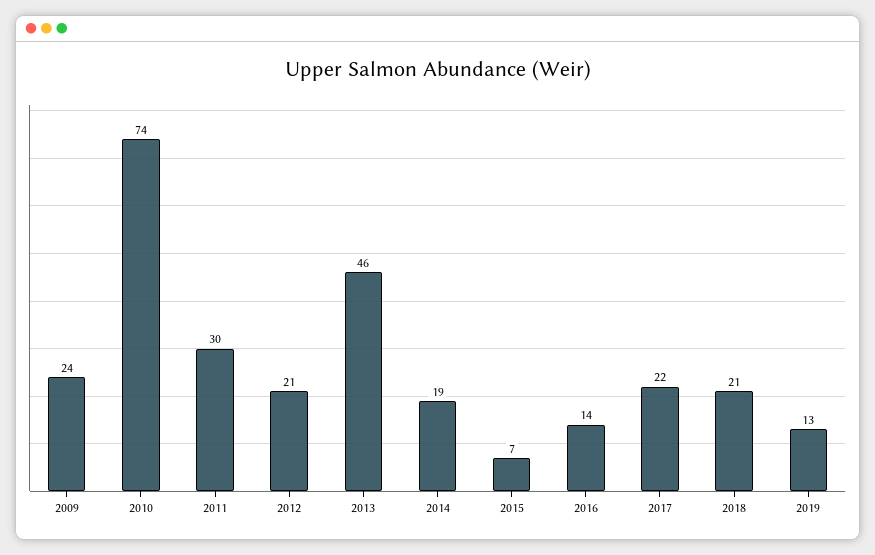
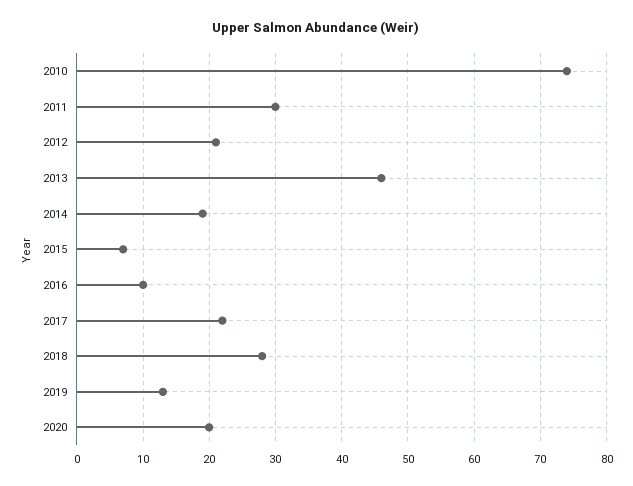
2009: 24 -> none
2016: 14 -> 10
2018: 21 -> 28
2020: none -> 20

